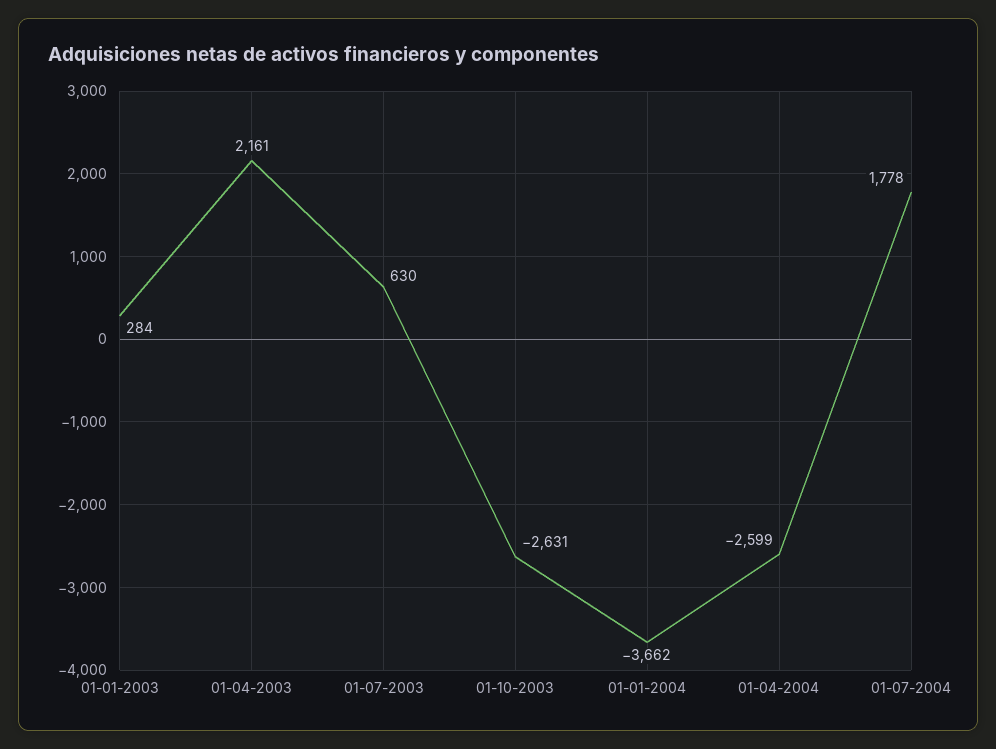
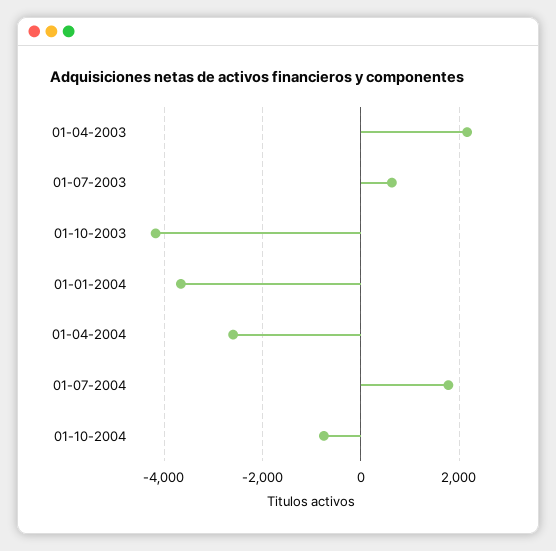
01-01-2003: 284 -> none
01-10-2003: -2631 -> -4200
01-10-2004: none -> -800

